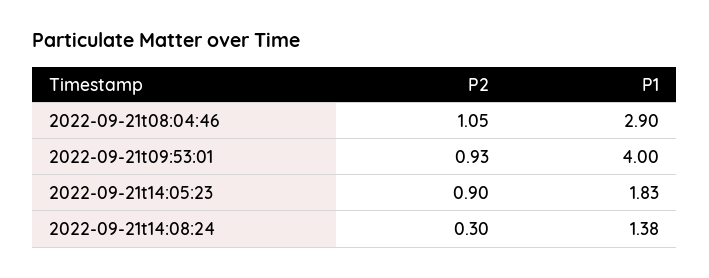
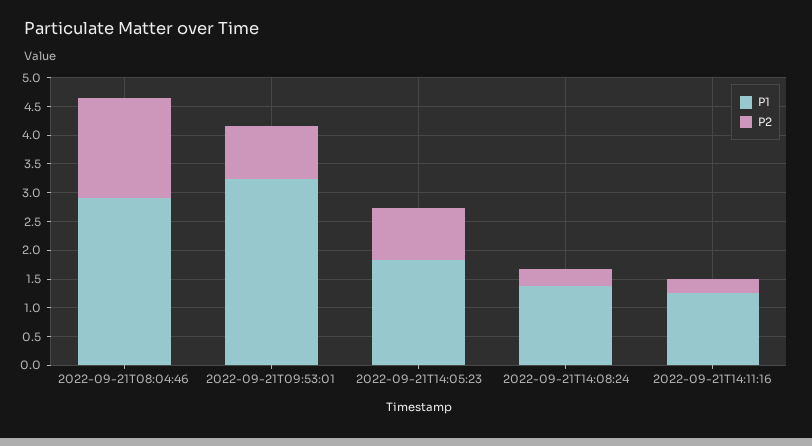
P2, 2022-09-21t08:04:46: 1.05 -> 1.75
P1, 2022-09-21t09:53:01: 4 -> 3.25
P1, 2022-09-21T14:11:16: none -> 1.25
P2, 2022-09-21T14:11:16: none -> 0.25

